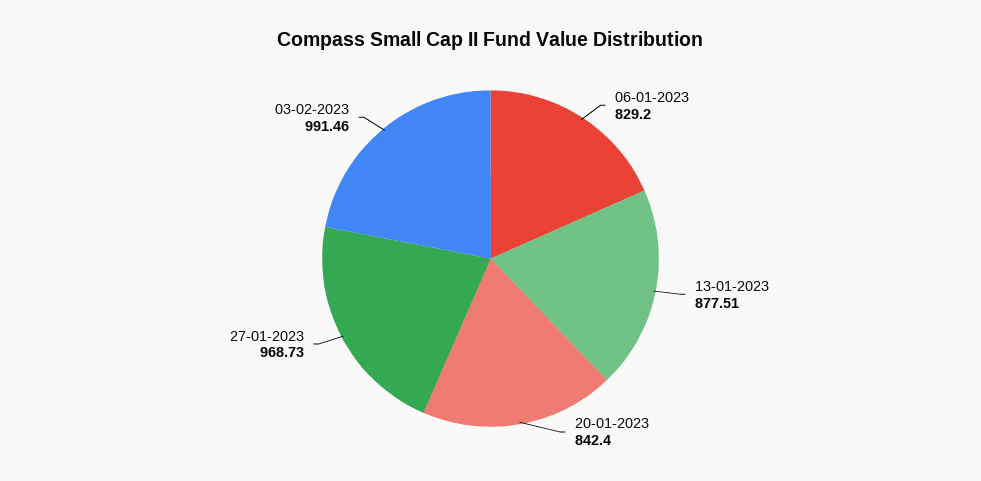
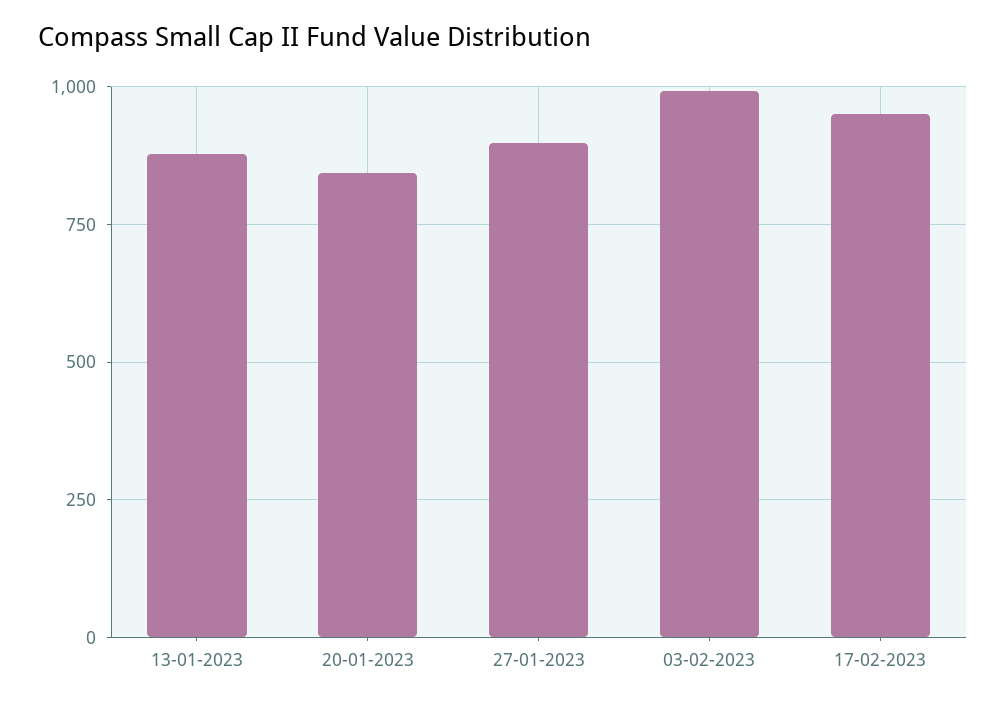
06-01-2023: 829.2 -> none
27-01-2023: 968.73 -> 900
17-02-2023: none -> 950

